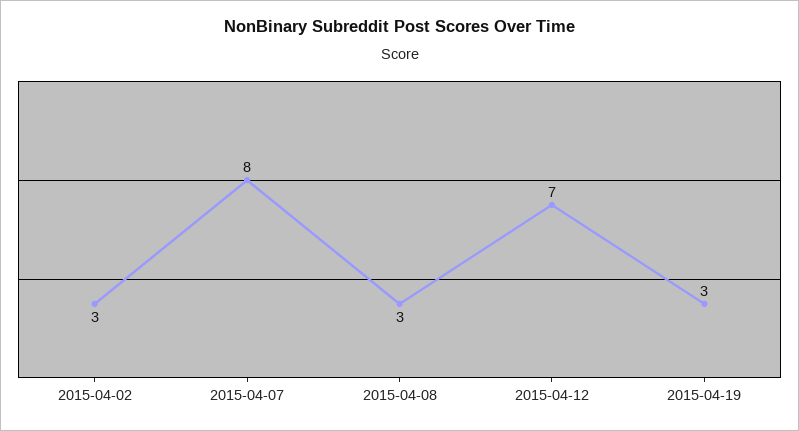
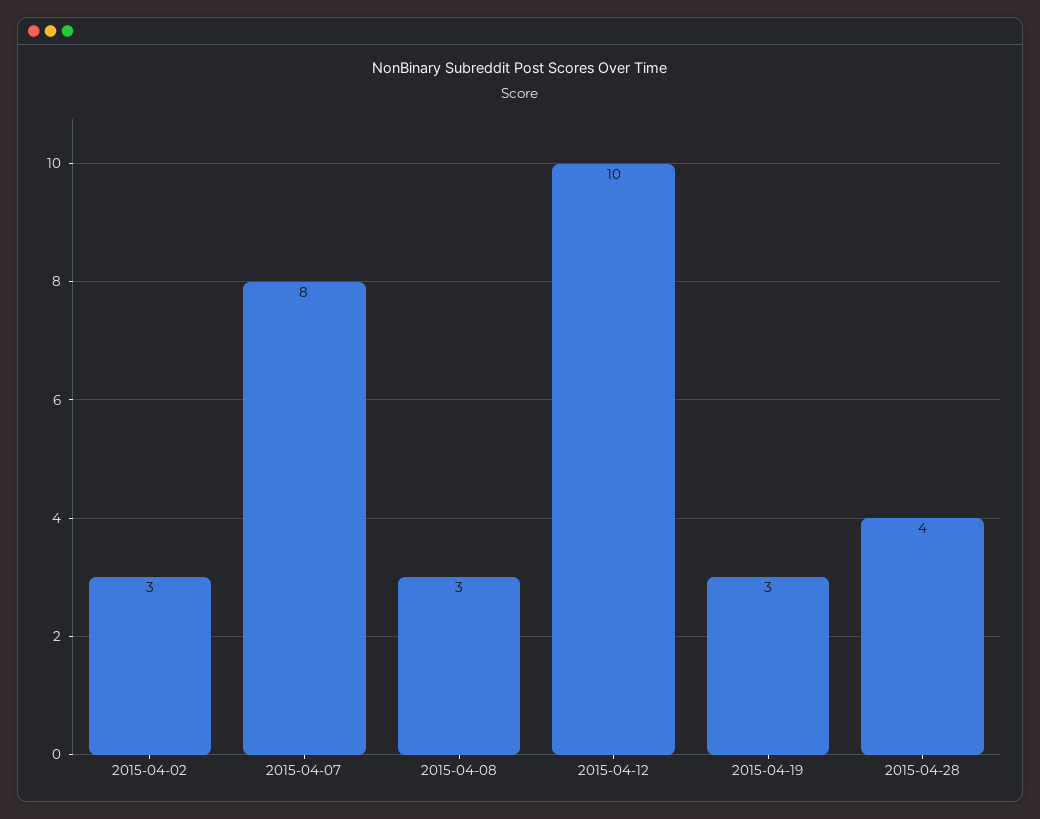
2015-04-12: 7 -> 10
2015-04-28: none -> 4

